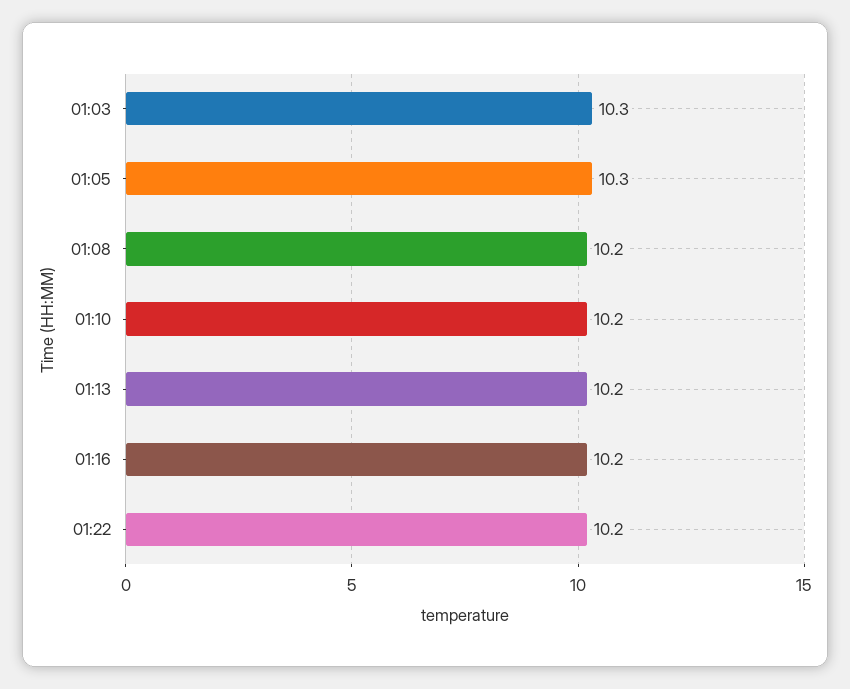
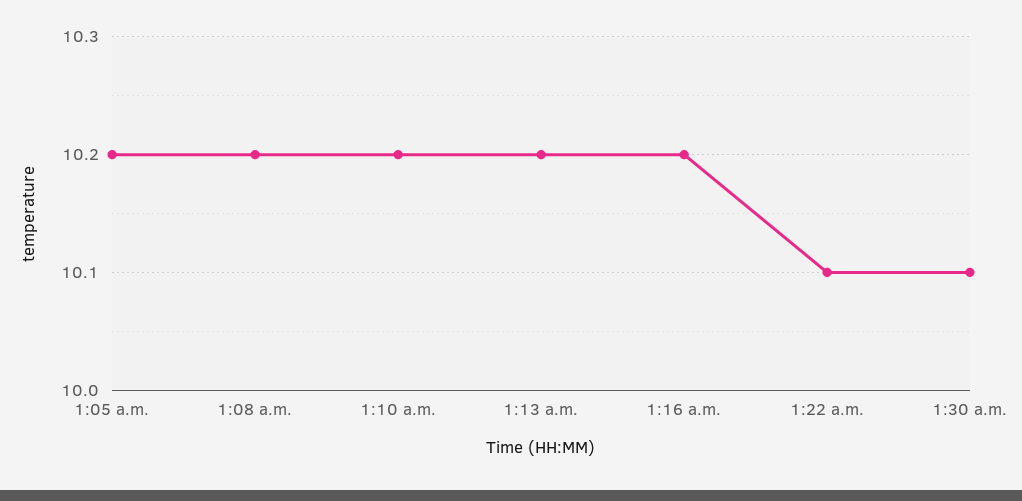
01:03: 10.3 -> none
01:05: 10.3 -> 10.2
01:22: 10.2 -> 10.1
1:30 a.m.: none -> 10.1

